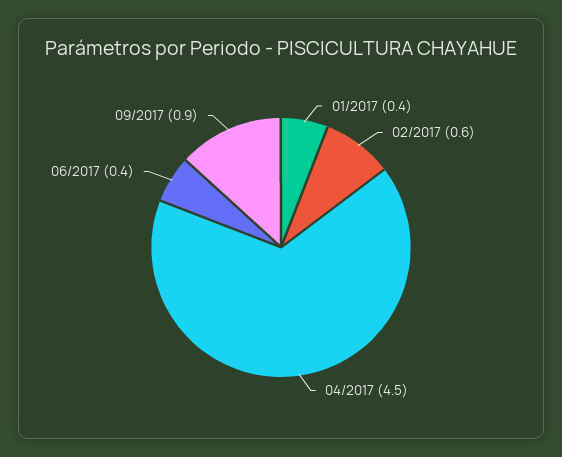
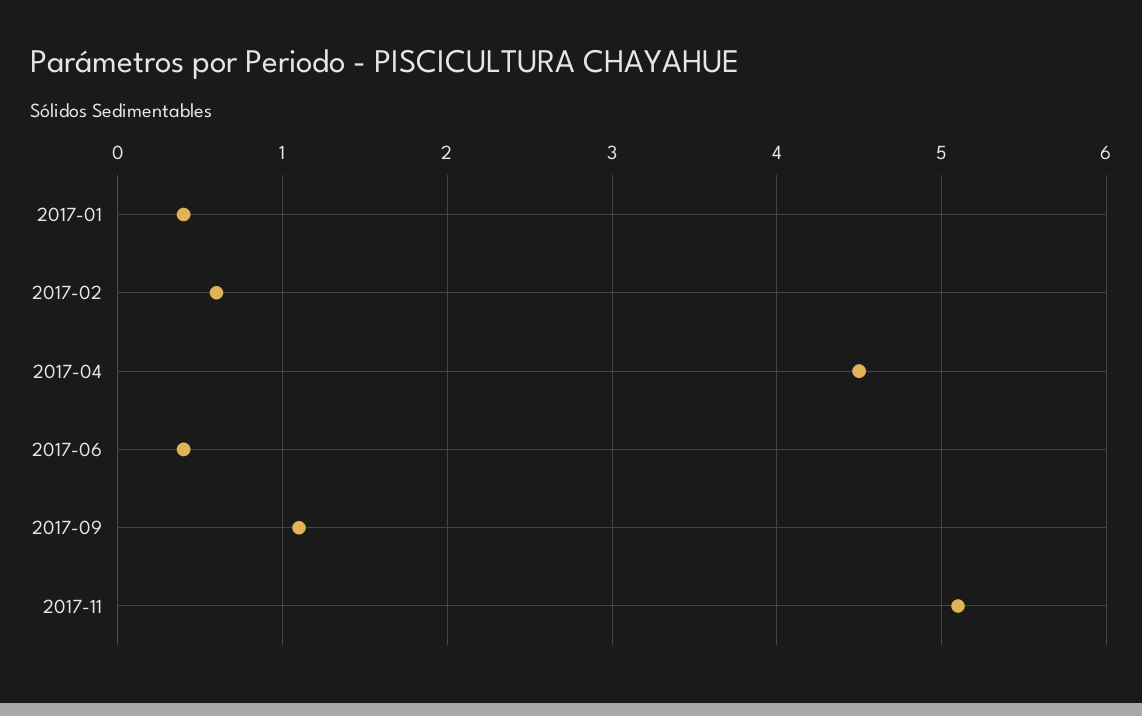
09/2017: 0.9 -> 1.1
2017-11: none -> 5.1

